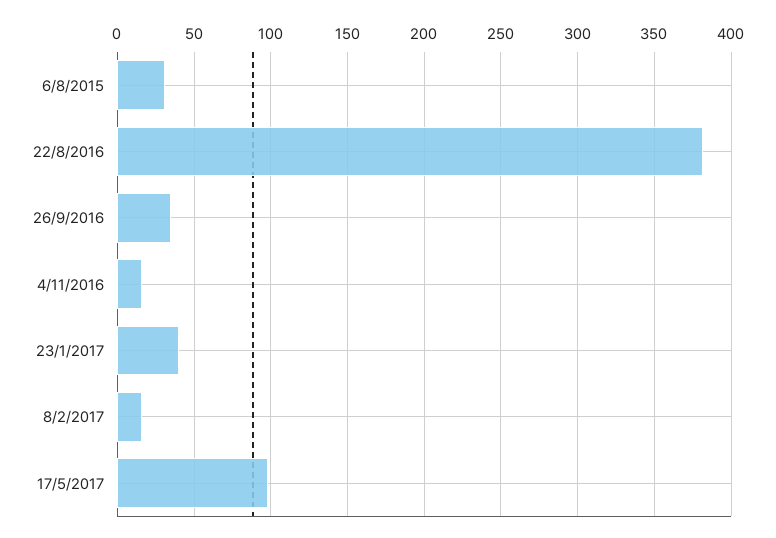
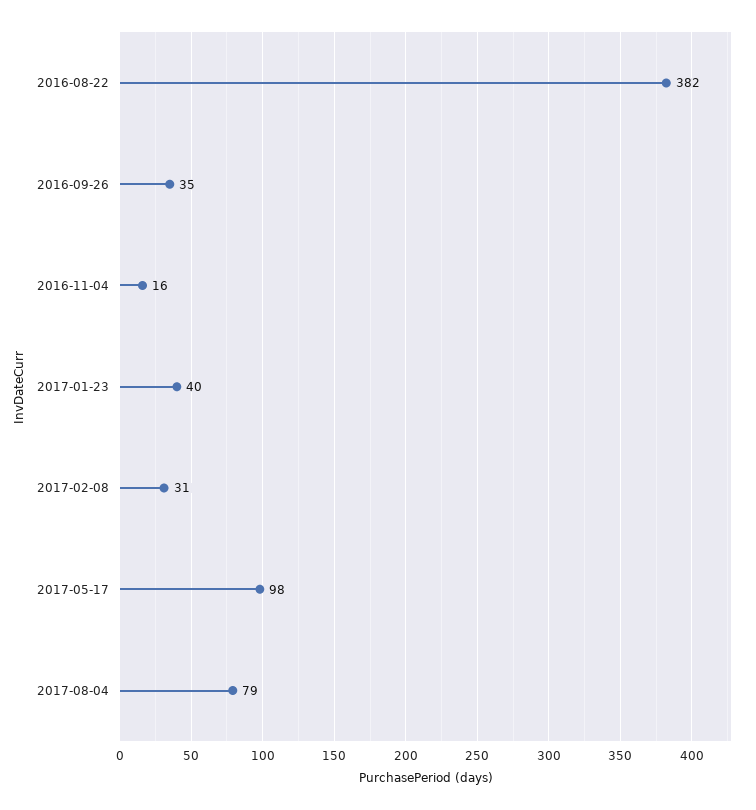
6/8/2015: 30 -> none
8/2/2017: 15 -> 31
2017-08-04: none -> 79

